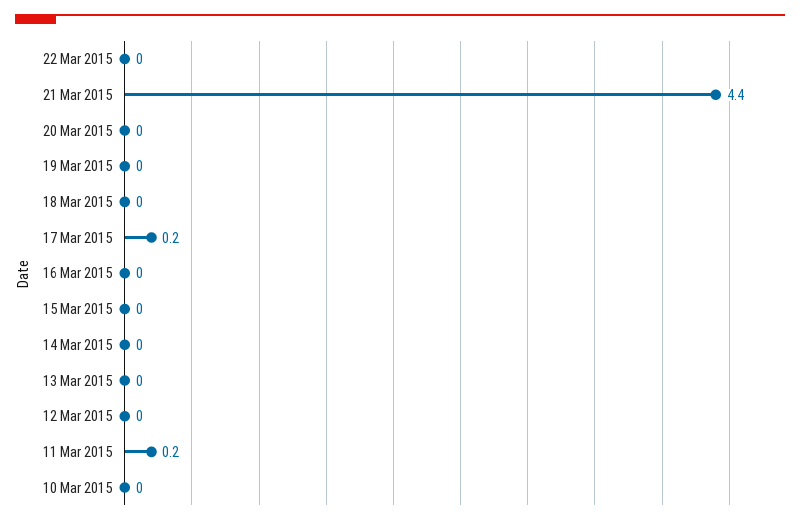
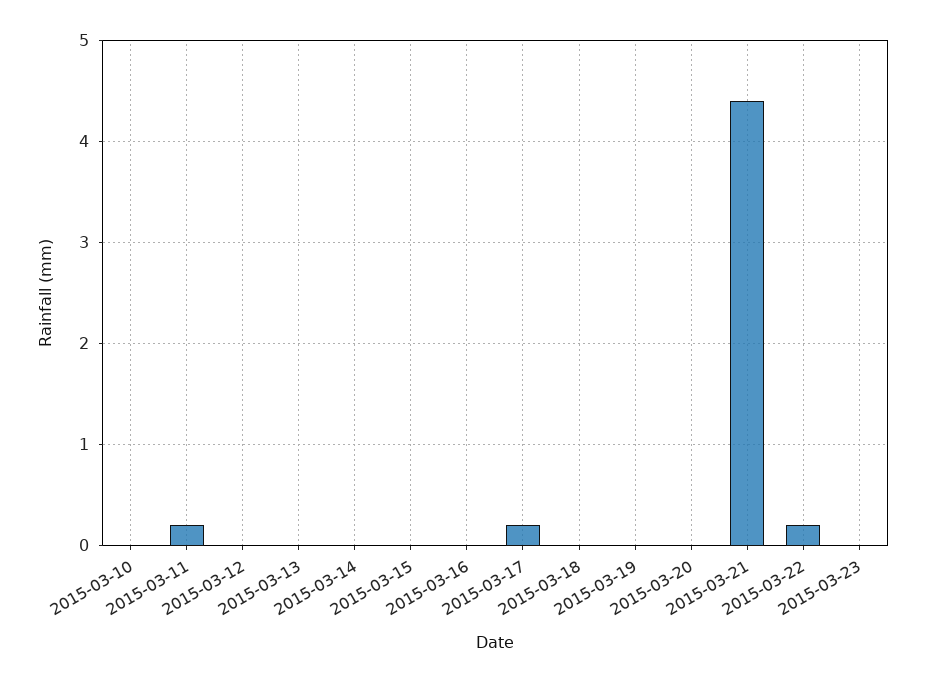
22 Mar 2015: 0 -> 0.2
2015-03-23: none -> 0

